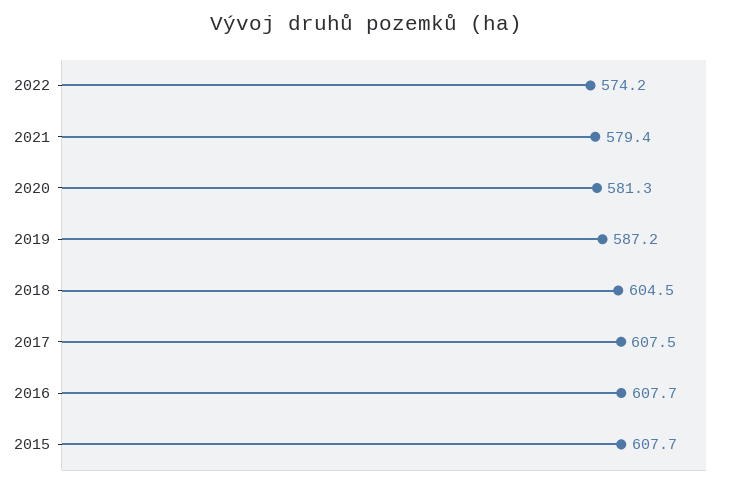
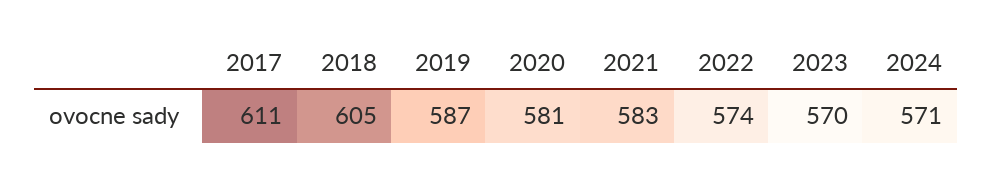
2021: 579.4 -> 583
2017: 607.5 -> 611
2016: 607.7 -> none
2015: 607.7 -> none
2023: none -> 570
2024: none -> 571

